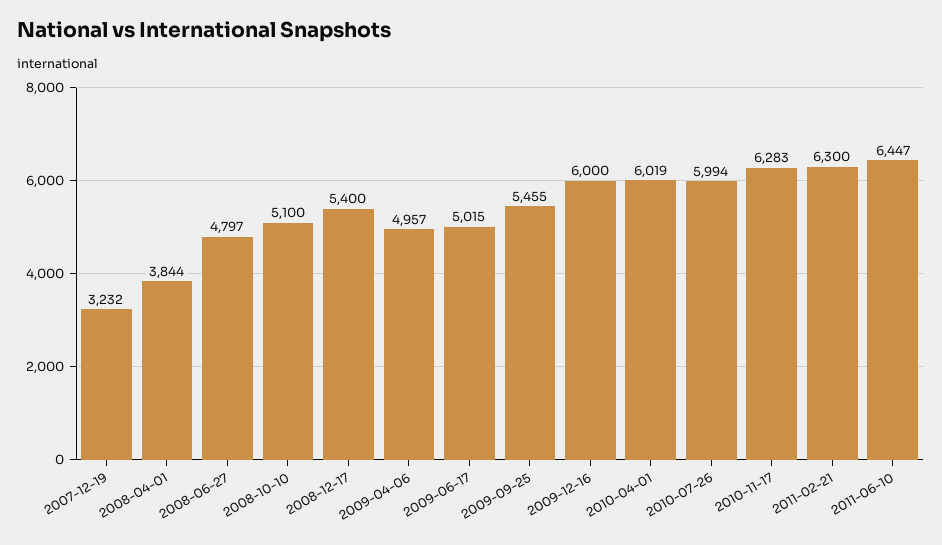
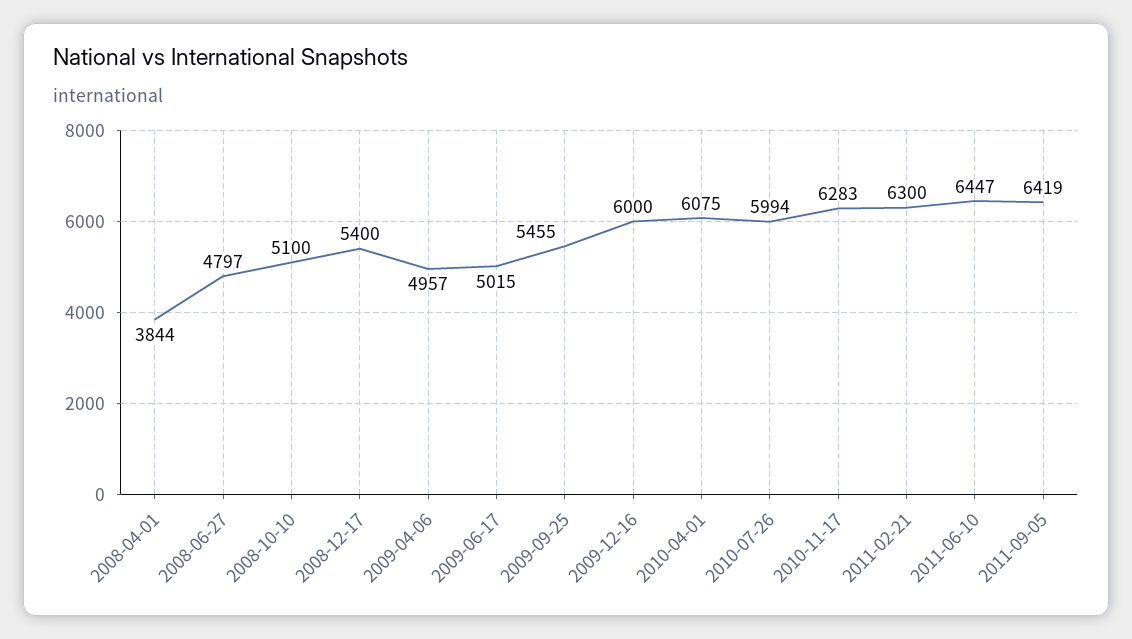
2007-12-19: 3232 -> none
2010-04-01: 6019 -> 6075
2011-09-05: none -> 6419

